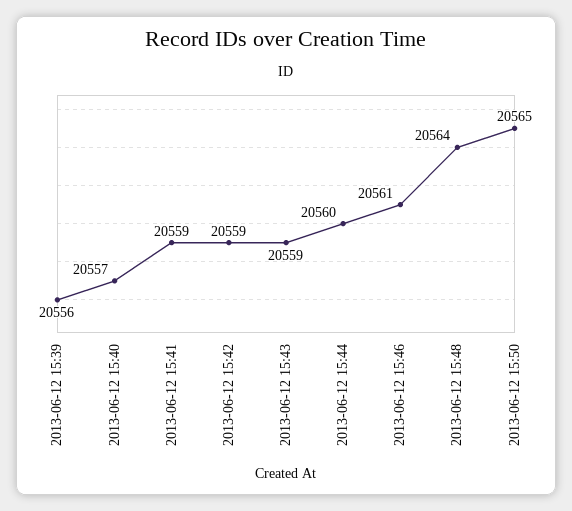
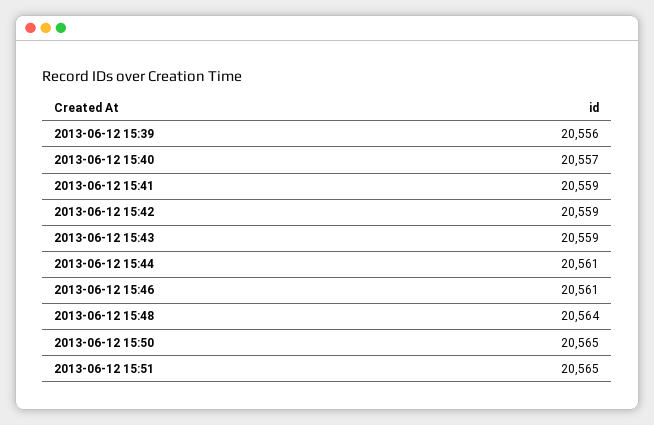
2013-06-12 15:44: 20560 -> 20561
2013-06-12 15:51: none -> 20565

